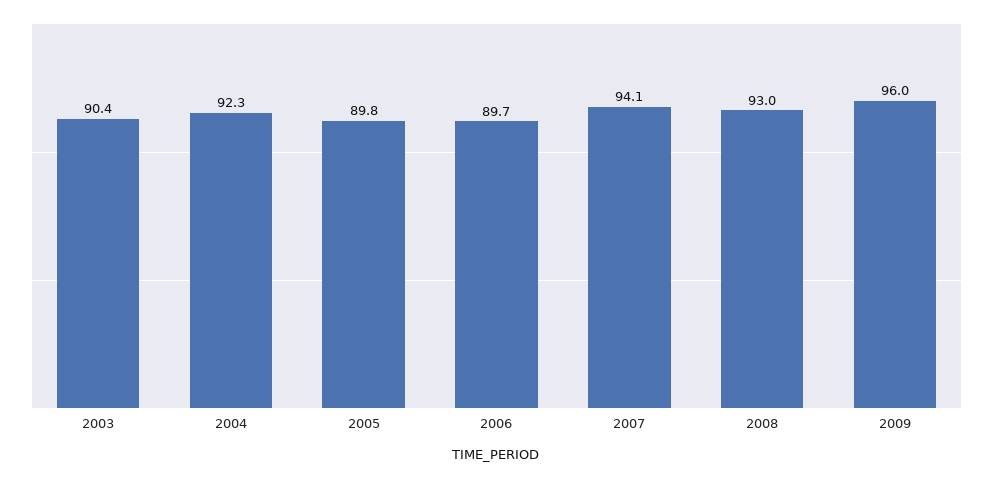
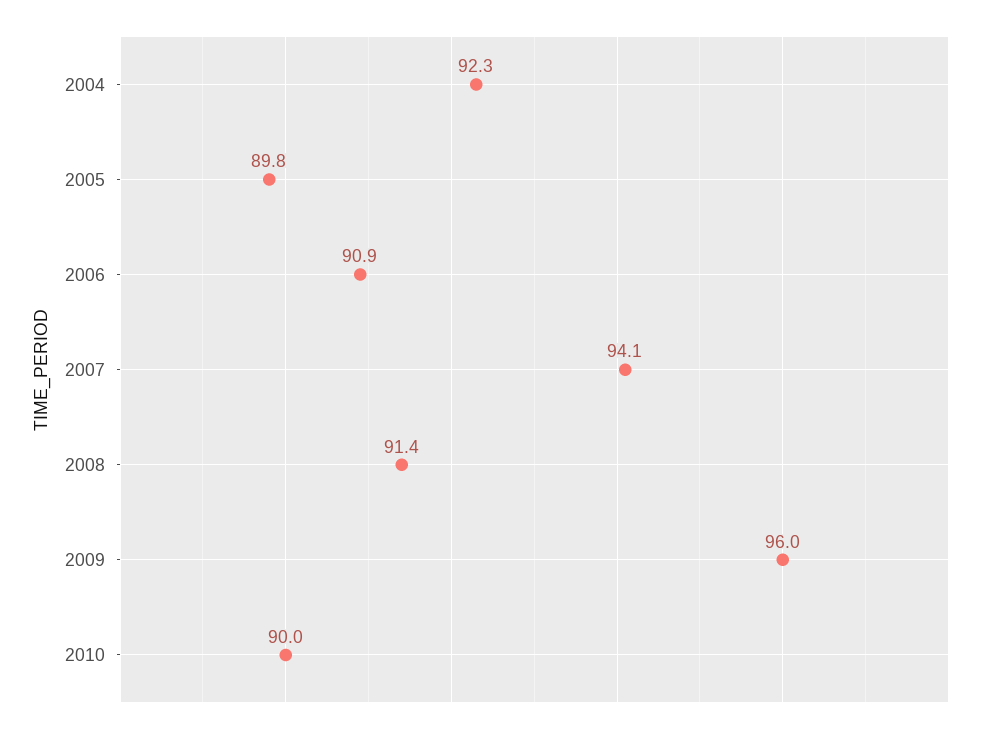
2003: 90.4 -> none
2006: 89.7 -> 90.9
2008: 93 -> 91.4
2010: none -> 90

